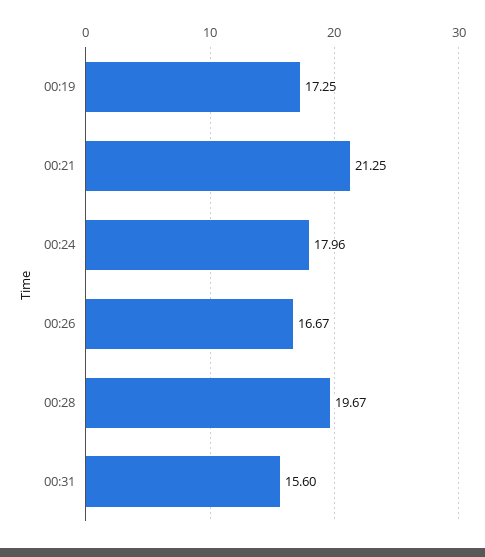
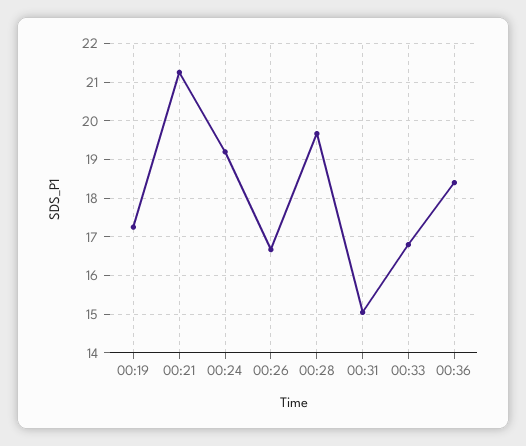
00:24: 17.96 -> 19.2
00:31: 15.6 -> 15
00:33: none -> 16.8
00:36: none -> 18.4

